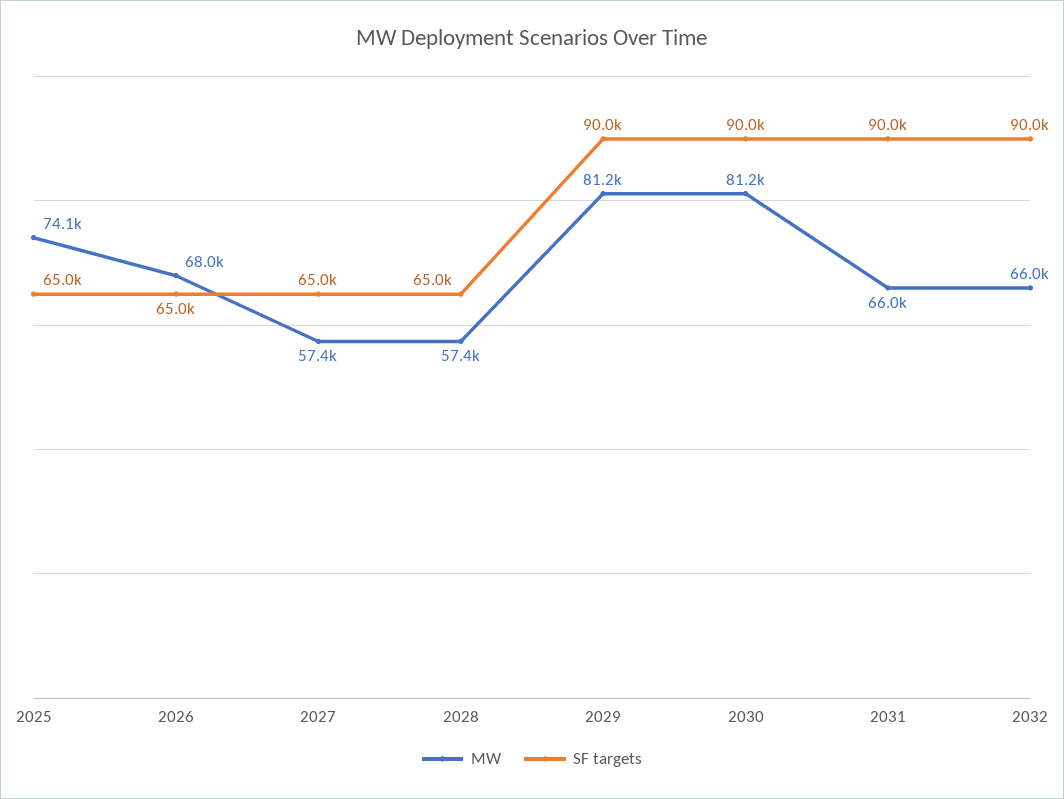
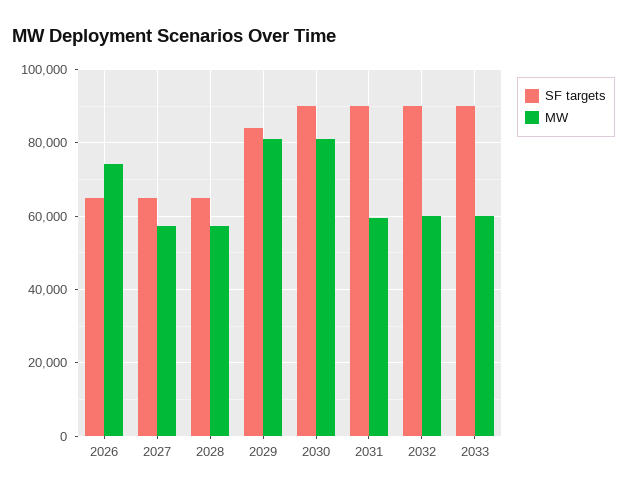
MW, 2025: 74100 -> none
SF targets, 2025: 65000 -> none
MW, 2026: 68000 -> 74000
SF targets, 2029: 90000 -> 84000
MW, 2031: 66000 -> 60000
MW, 2032: 66000 -> 60000
SF targets, 2033: none -> 90000
MW, 2033: none -> 60000

